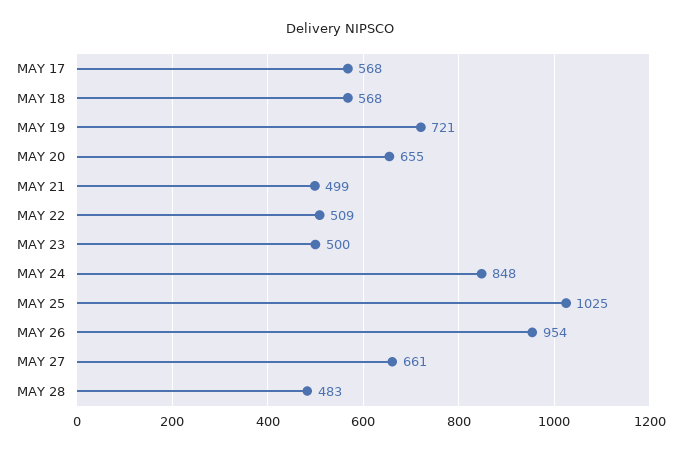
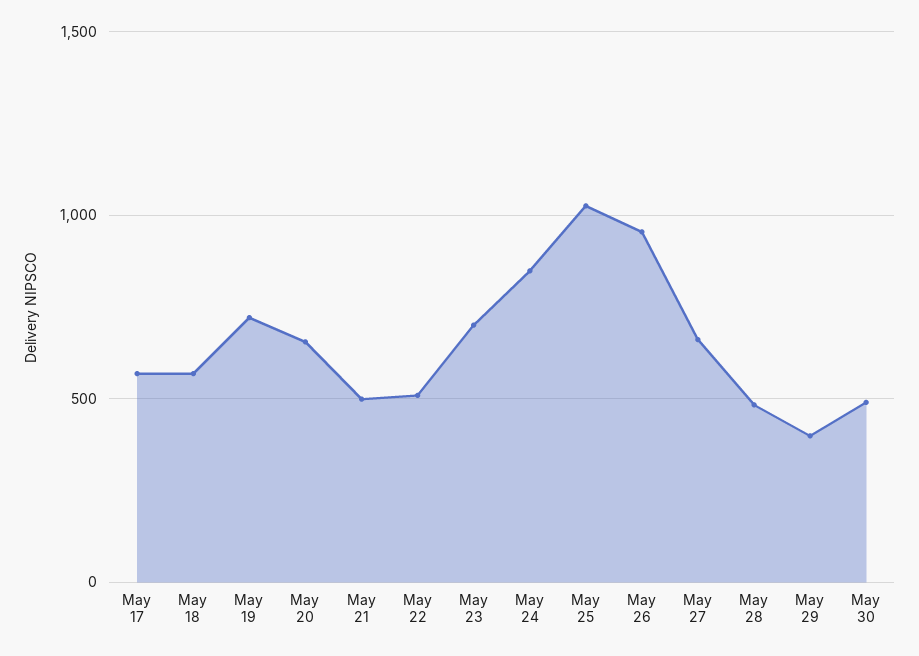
MAY 23: 500 -> 700
May 29: none -> 400
May 30: none -> 500

